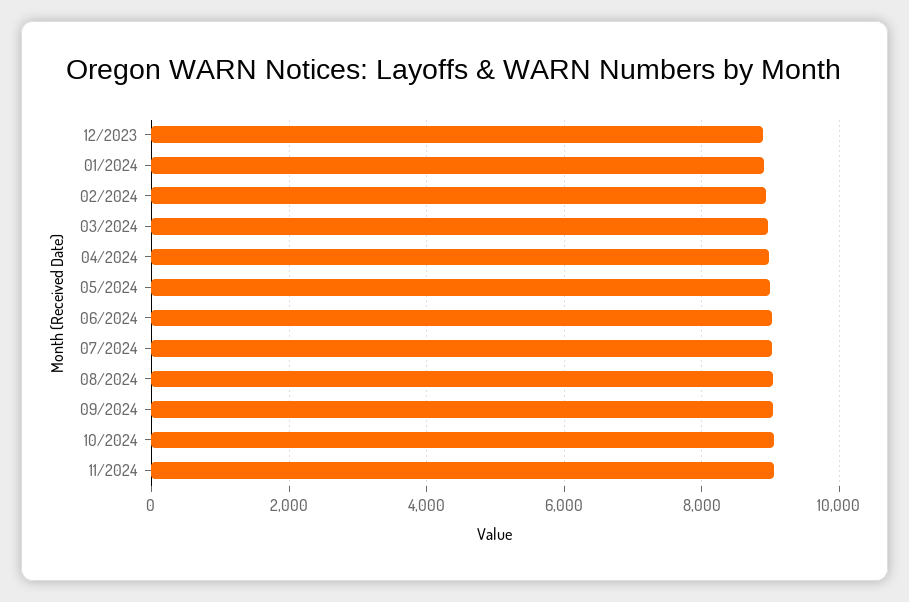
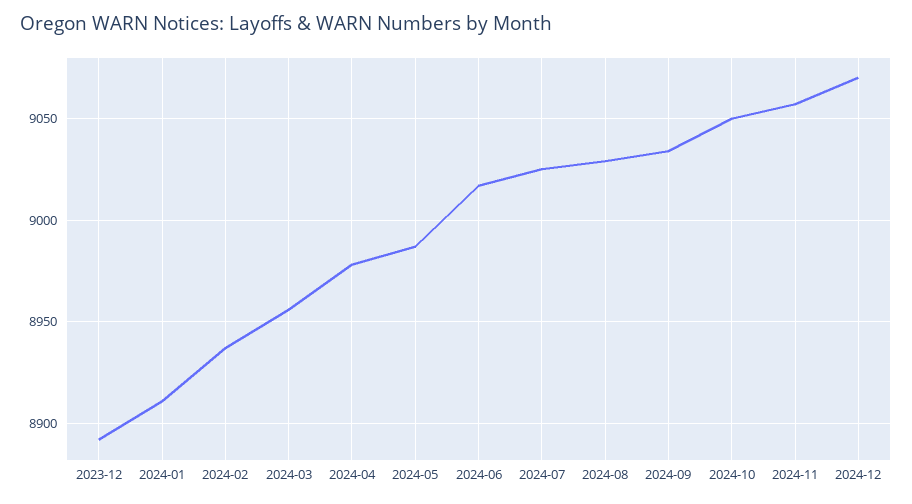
2024-12: none -> 9070

